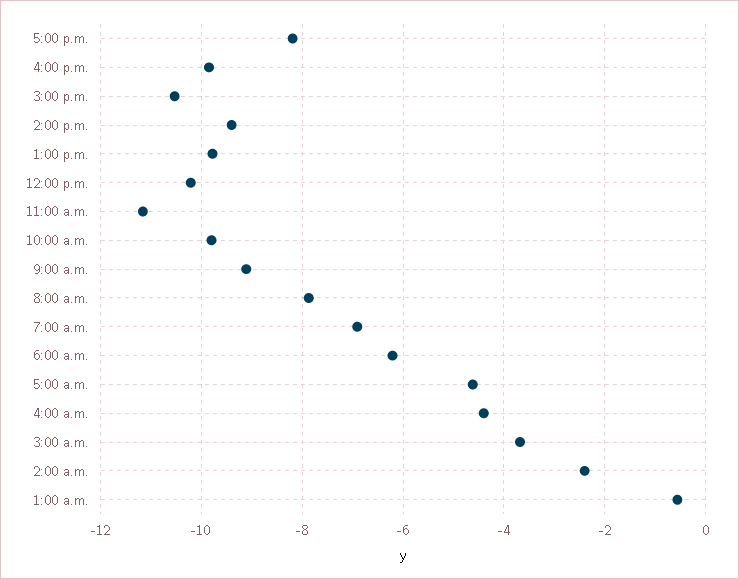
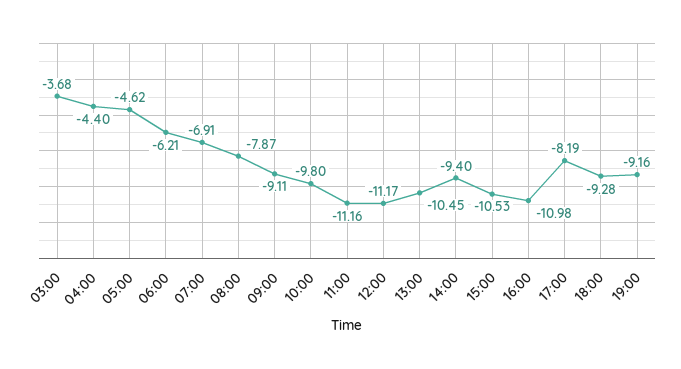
4:00 p.m.: -9.8 -> -10.98
1:00 p.m.: -9.8 -> -10.45
12:00 p.m.: -10.2 -> -11.17
2:00 a.m.: -2.4 -> none
1:00 a.m.: -0.6 -> none
18:00: none -> -9.28
19:00: none -> -9.16

